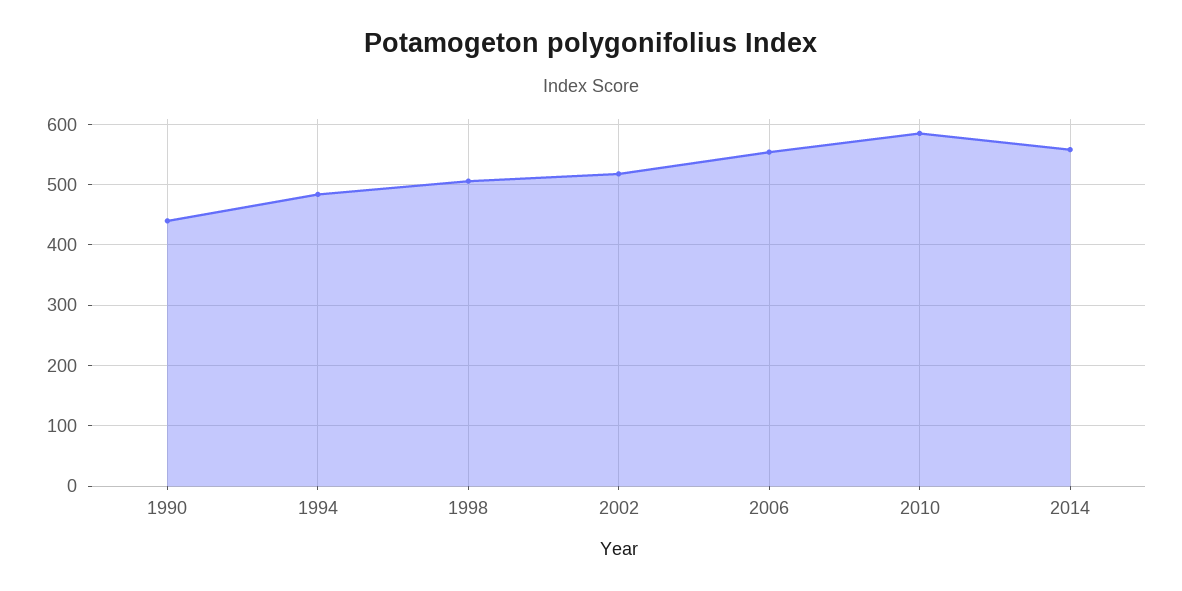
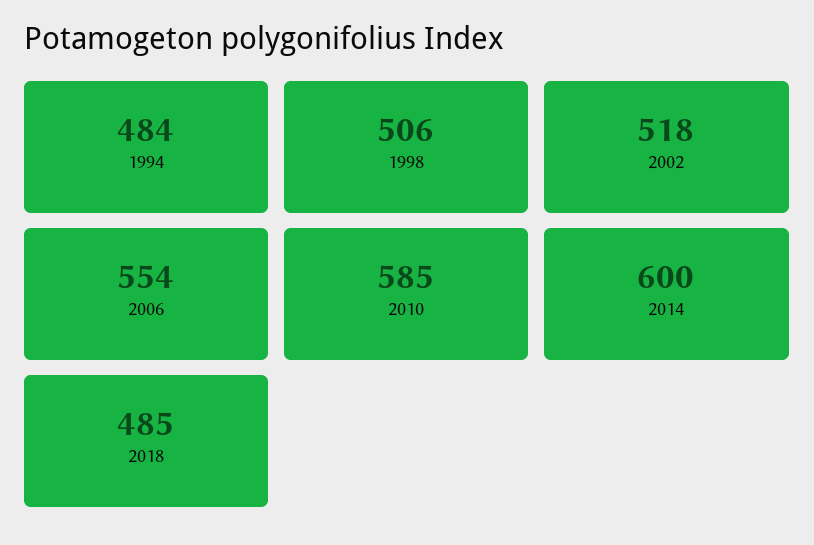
1990: 440 -> none
2014: 560 -> 600
2018: none -> 485

